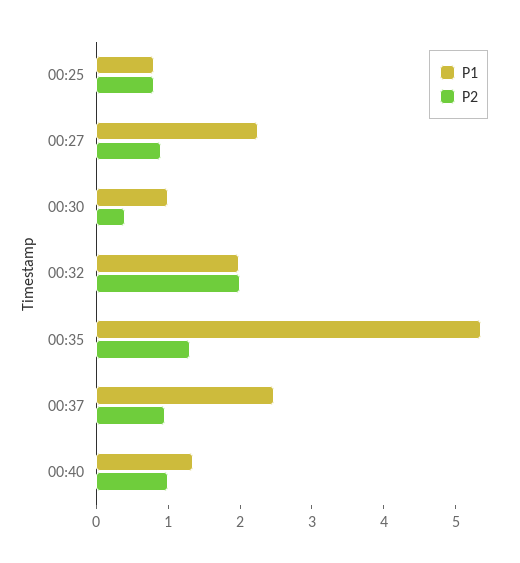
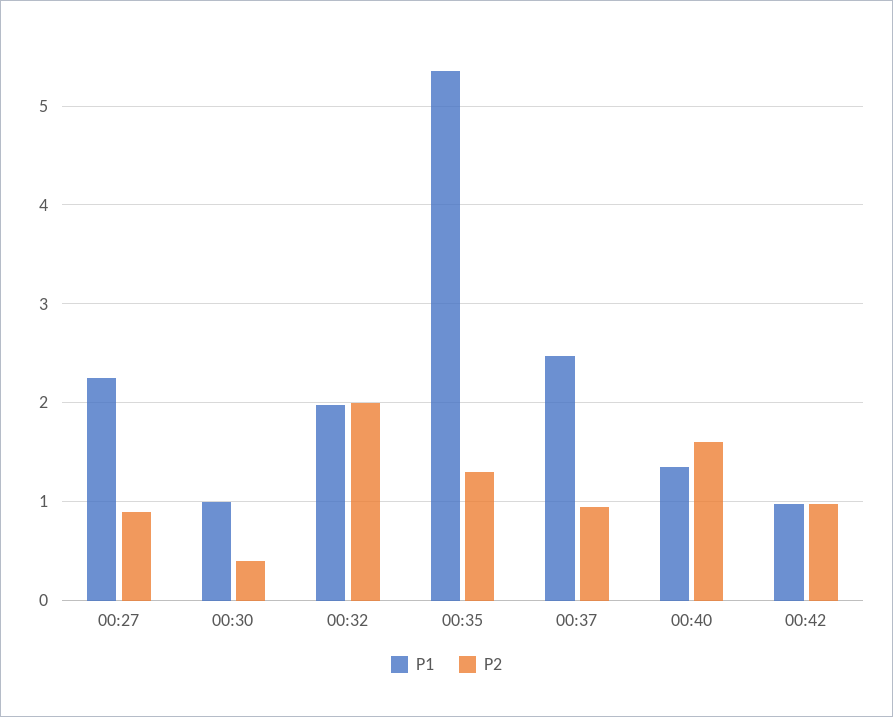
P1, 00:25: 0.8 -> none
P2, 00:25: 0.8 -> none
P2, 00:40: 1 -> 1.6
P1, 00:42: none -> 1
P2, 00:42: none -> 1

